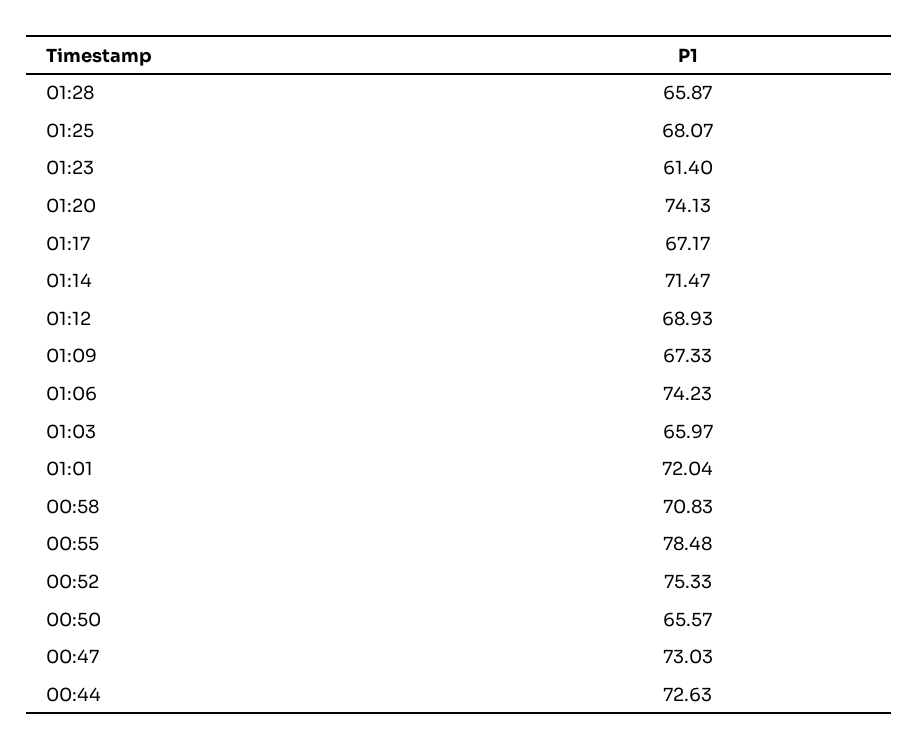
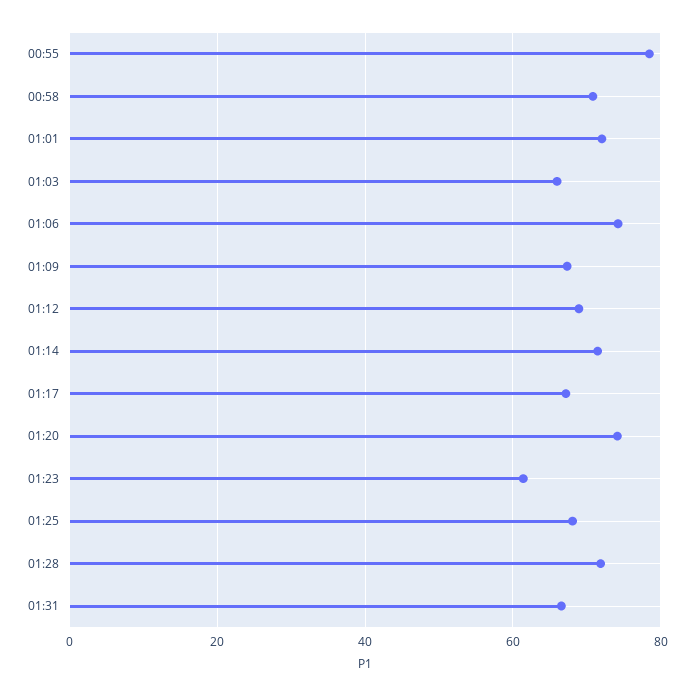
01:28: 65.87 -> 72
00:52: 75.33 -> none
00:50: 65.57 -> none
00:47: 73.03 -> none
00:44: 72.63 -> none
01:31: none -> 66

